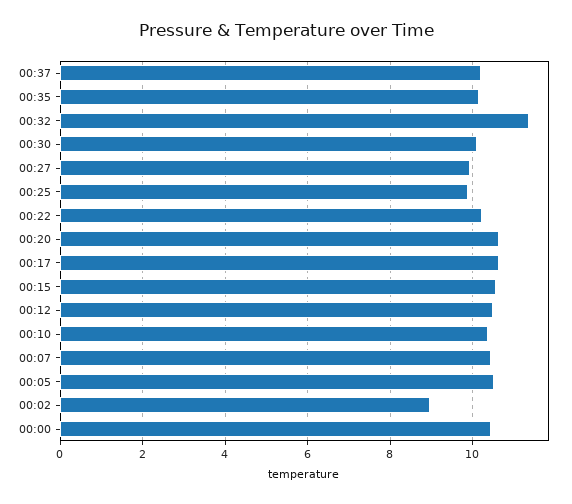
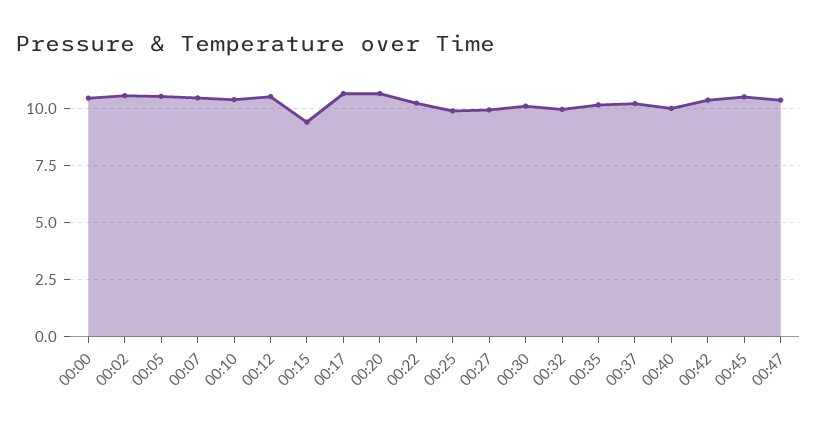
00:32: 11.4 -> 10
00:15: 10.6 -> 9.5
00:02: 9 -> 10.5
00:40: none -> 10
00:42: none -> 10.5
00:45: none -> 10.5
00:47: none -> 10.5

